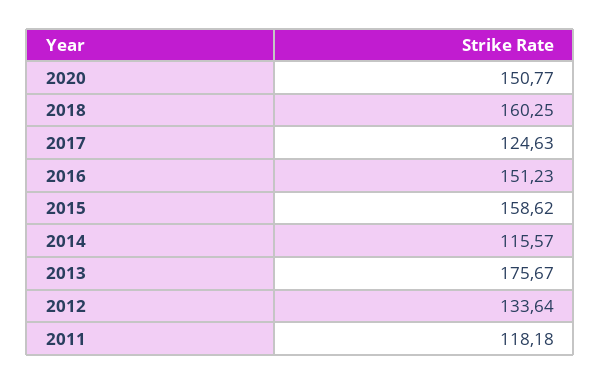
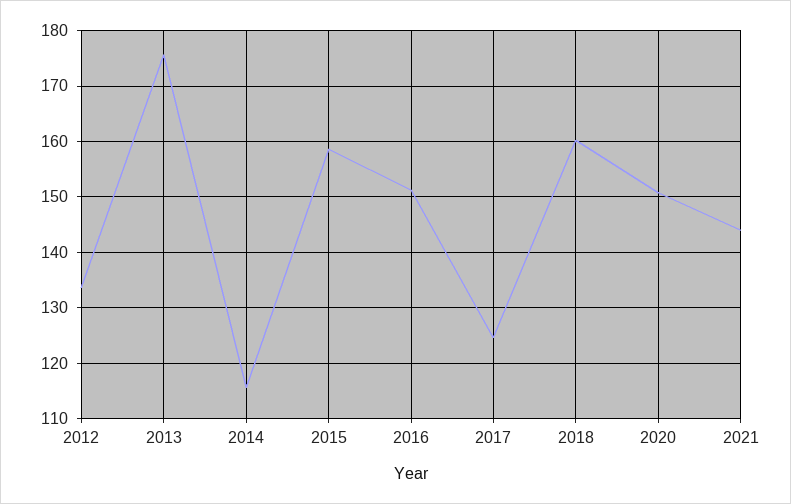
2011: 118.18 -> none
2021: none -> 144

